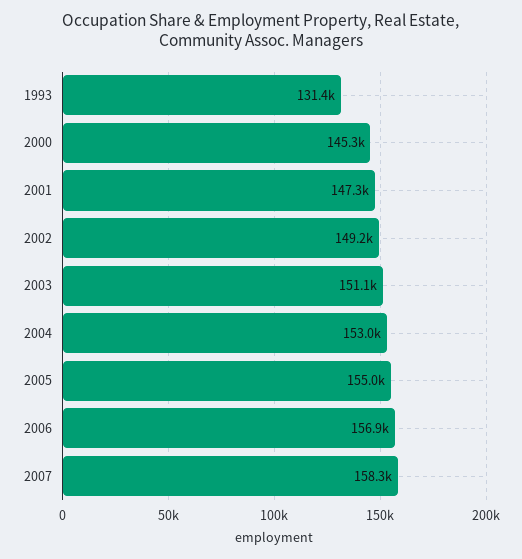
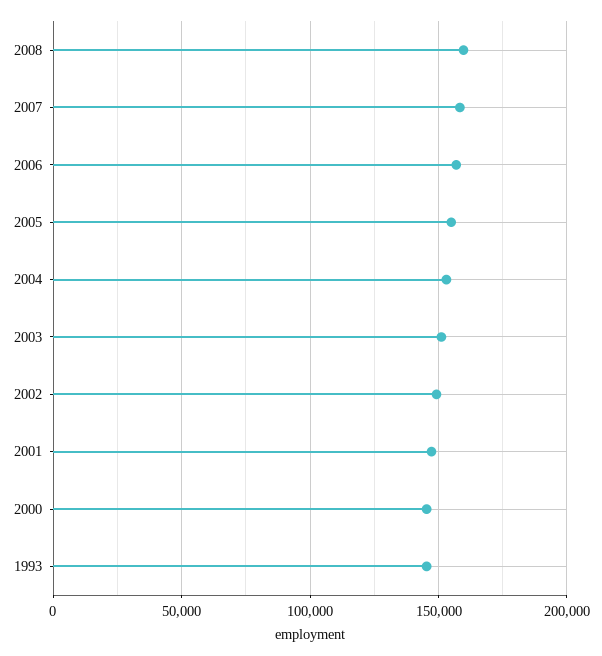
1993: 131400 -> 145000
2008: none -> 160000

